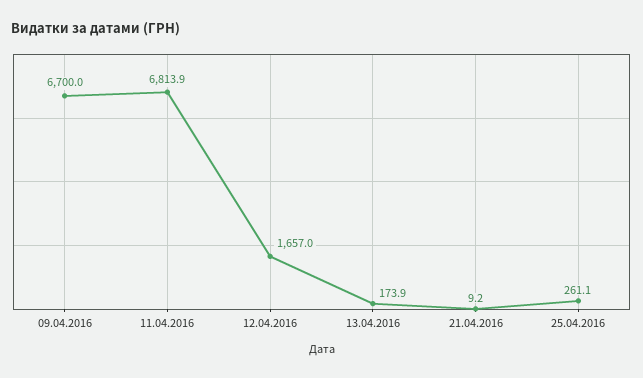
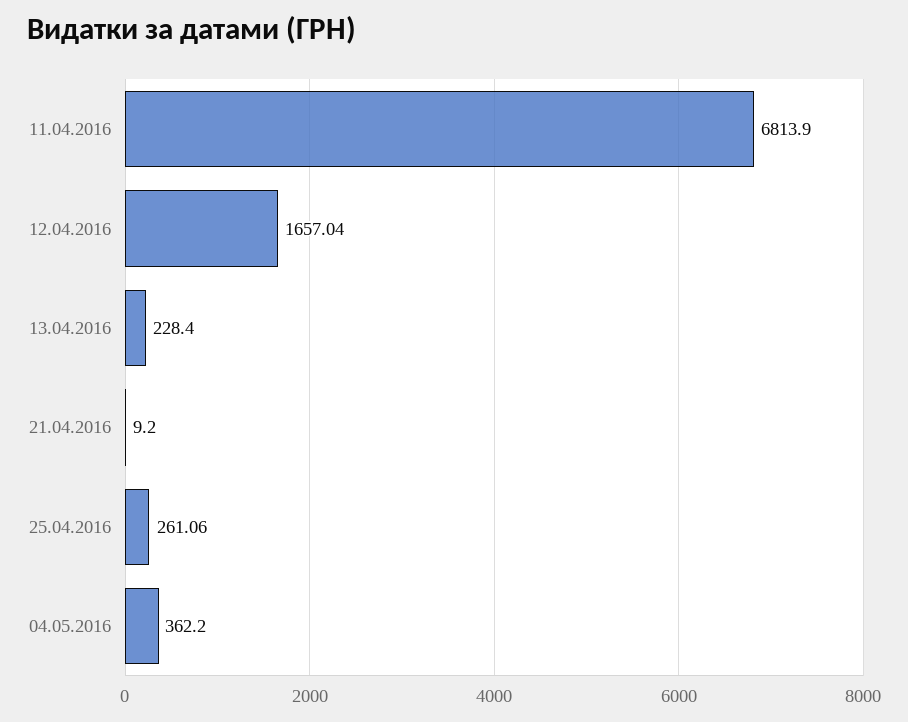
09.04.2016: 6700 -> none
13.04.2016: 173.9 -> 228.4
04.05.2016: none -> 362.2

